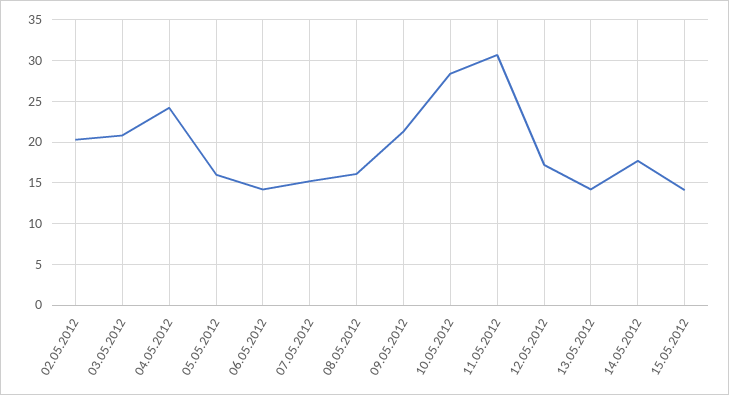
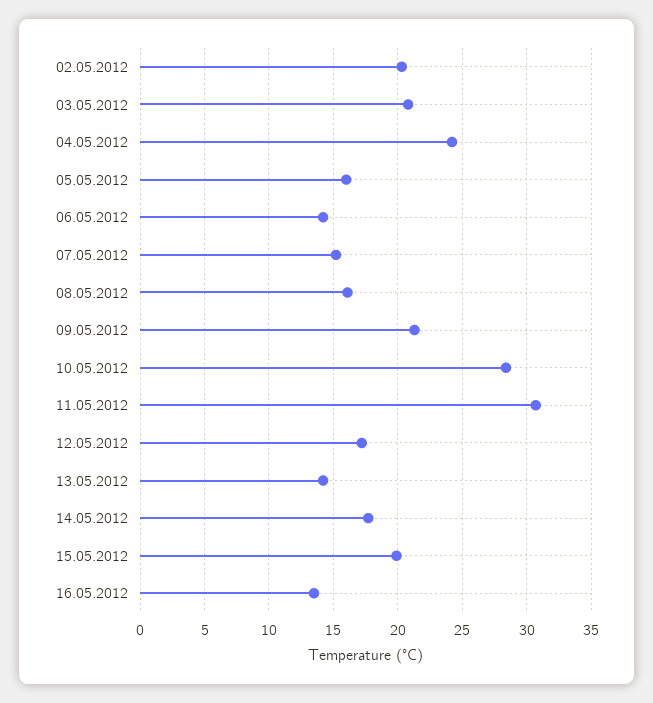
15.05.2012: 14 -> 20
16.05.2012: none -> 13.5

